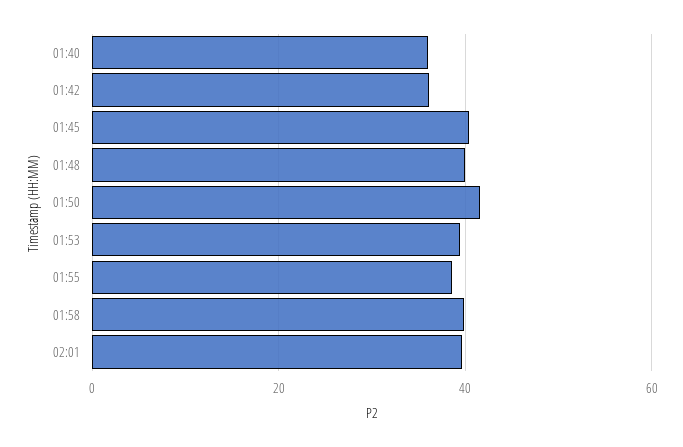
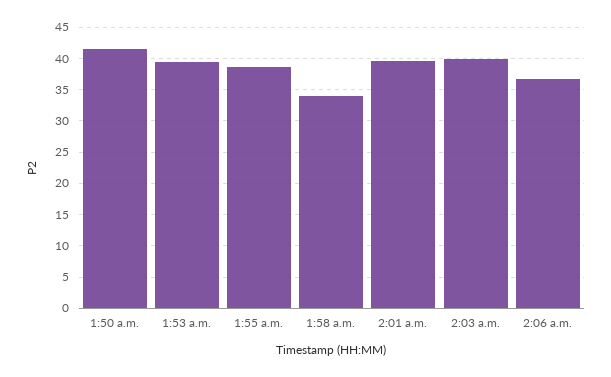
01:40: 36 -> none
01:42: 36 -> none
01:45: 40 -> none
01:48: 40 -> none
01:58: 40 -> 34
2:03 a.m.: none -> 40
2:06 a.m.: none -> 37

